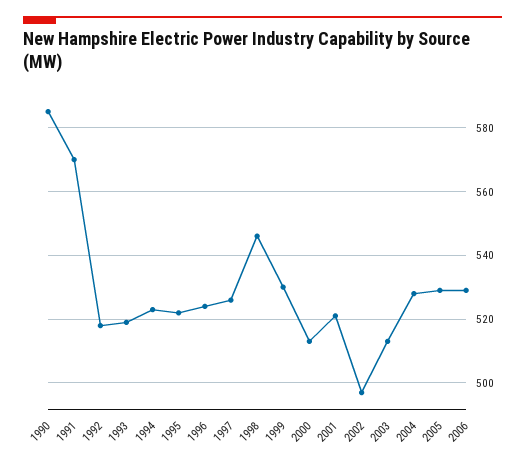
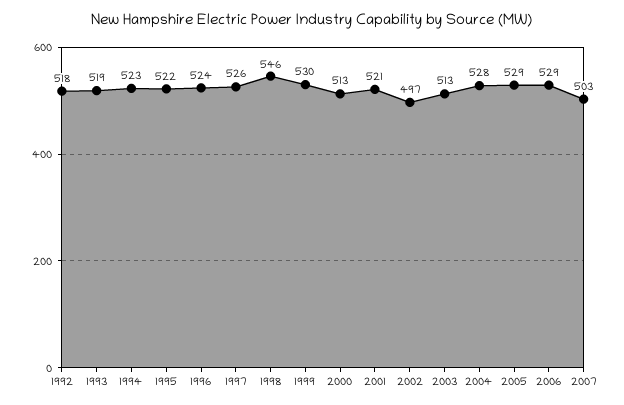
1990: 585 -> none
1991: 570 -> none
2007: none -> 503

